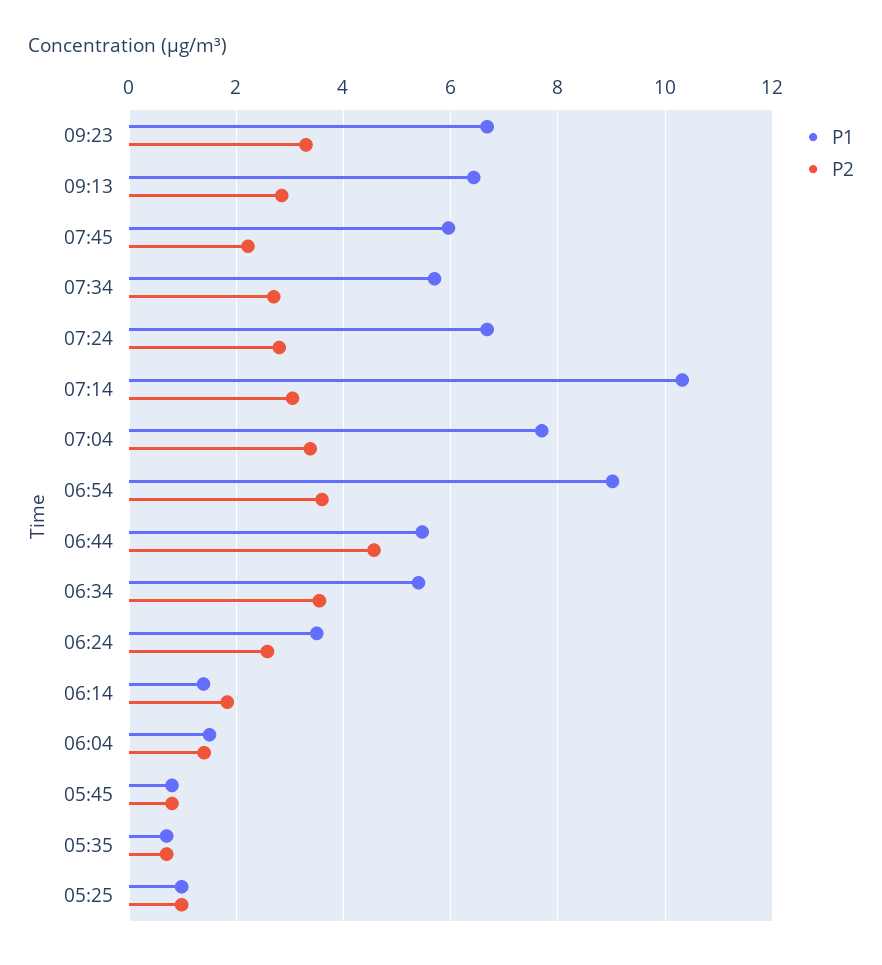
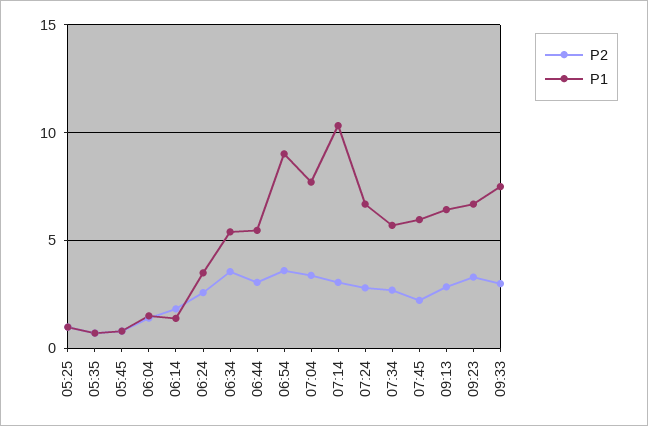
P2, 06:44: 4.6 -> 3
P2, 09:33: none -> 3
P1, 09:33: none -> 7.5

